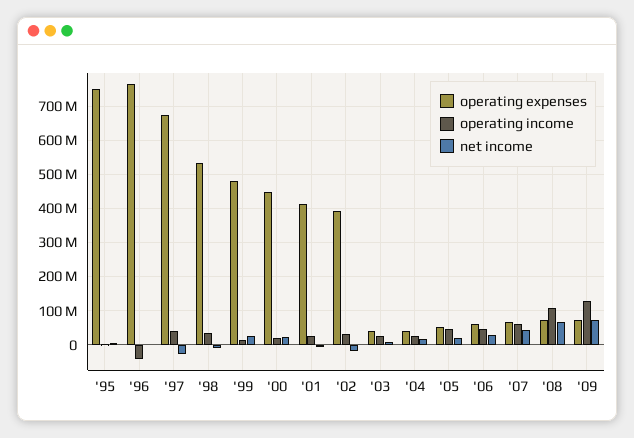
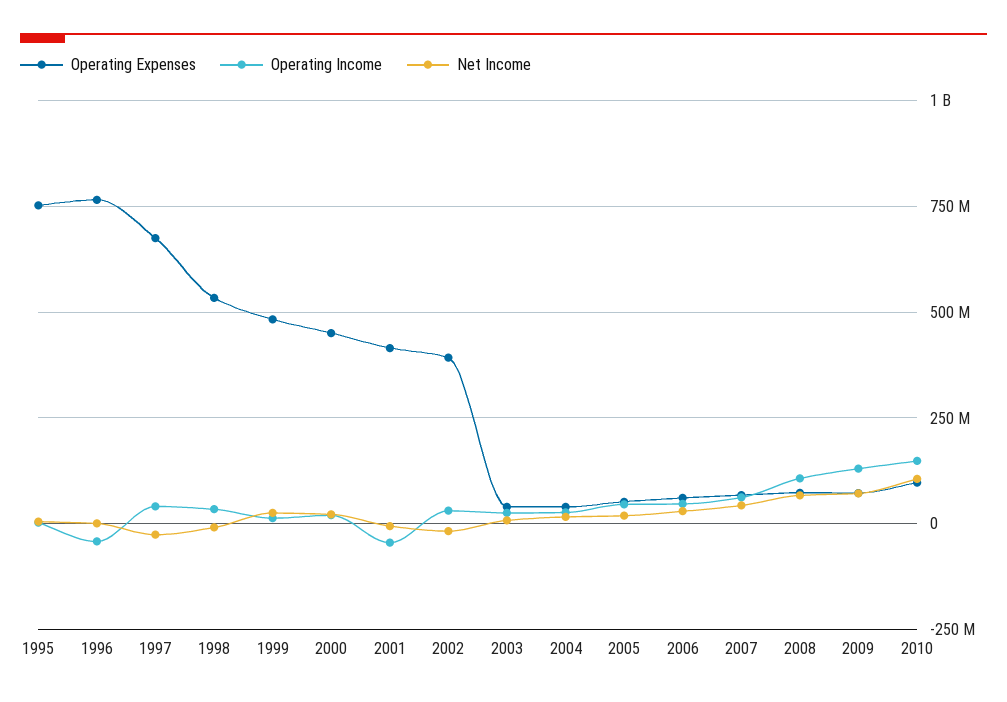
operating income, '01: 20000000 -> -50000000
operating expenses, 2010: none -> 100000000
operating income, 2010: none -> 150000000
net income, 2010: none -> 100000000

